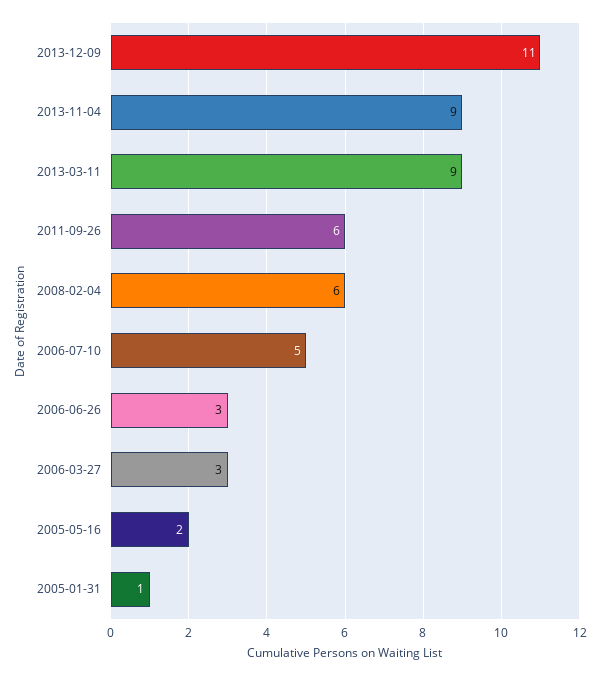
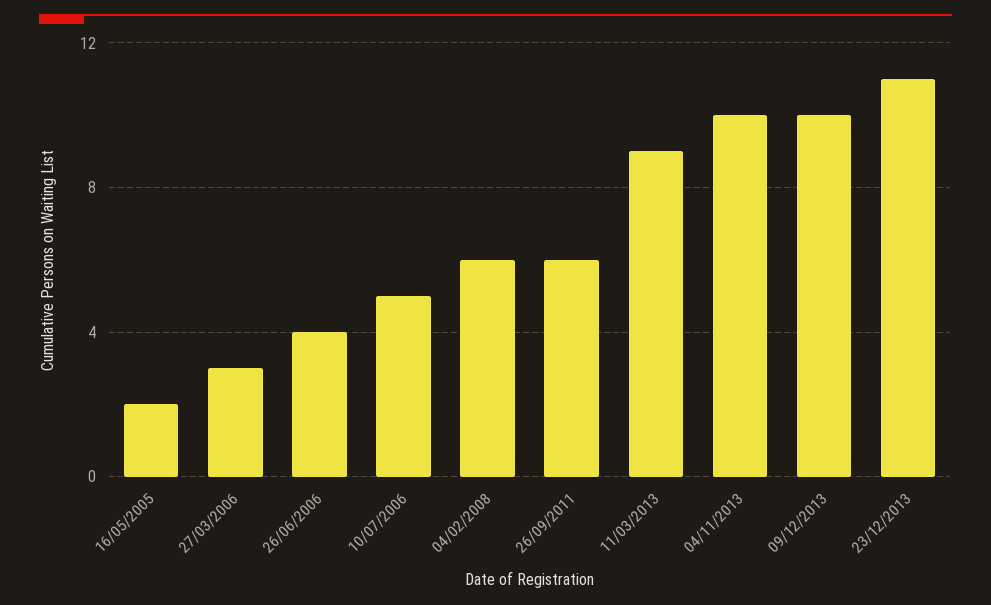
2013-12-09: 11 -> 10
2013-11-04: 9 -> 10
2006-06-26: 3 -> 4
2005-01-31: 1 -> none
23/12/2013: none -> 11

